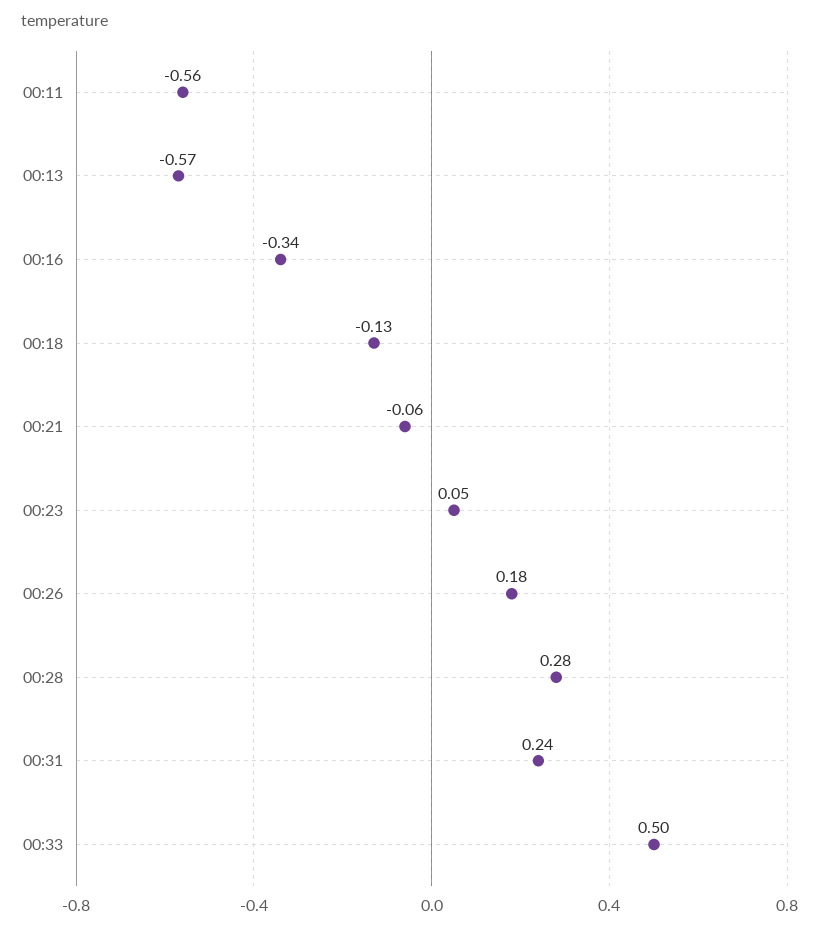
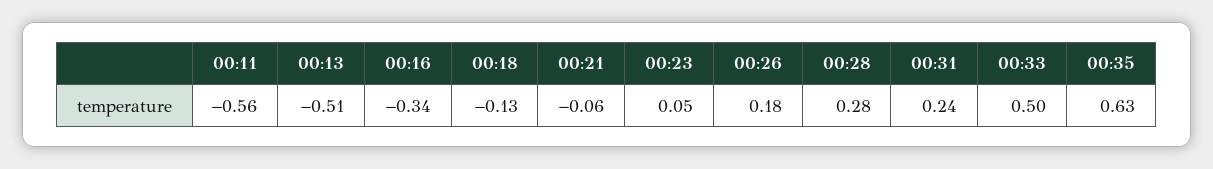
00:13: -0.57 -> -0.51
00:35: none -> 0.63

